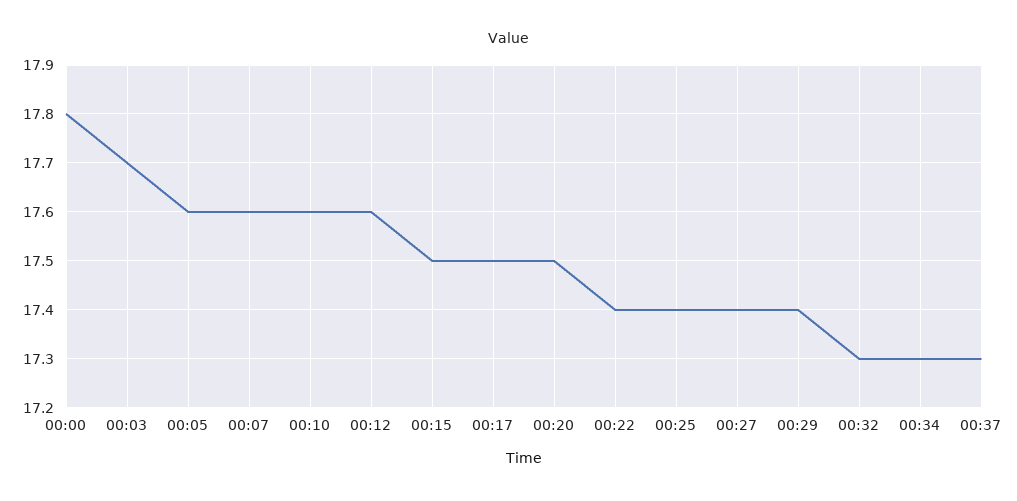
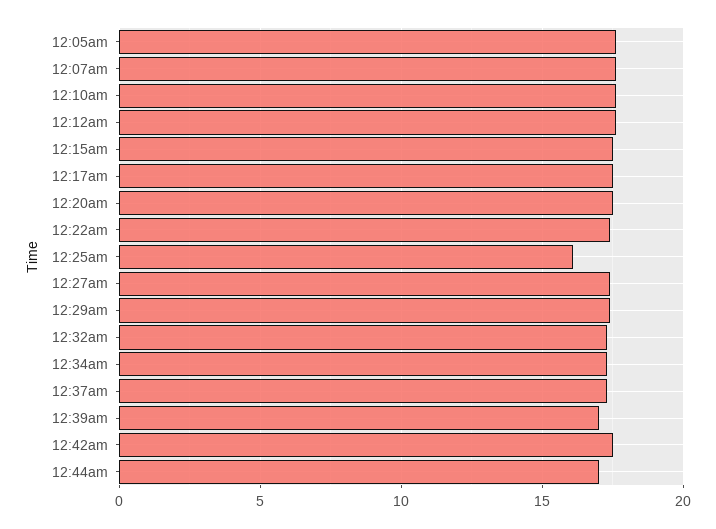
00:00: 17.8 -> none
00:03: 17.7 -> none
00:25: 17.4 -> 16
12:39am: none -> 17
12:42am: none -> 17.5
12:44am: none -> 17

